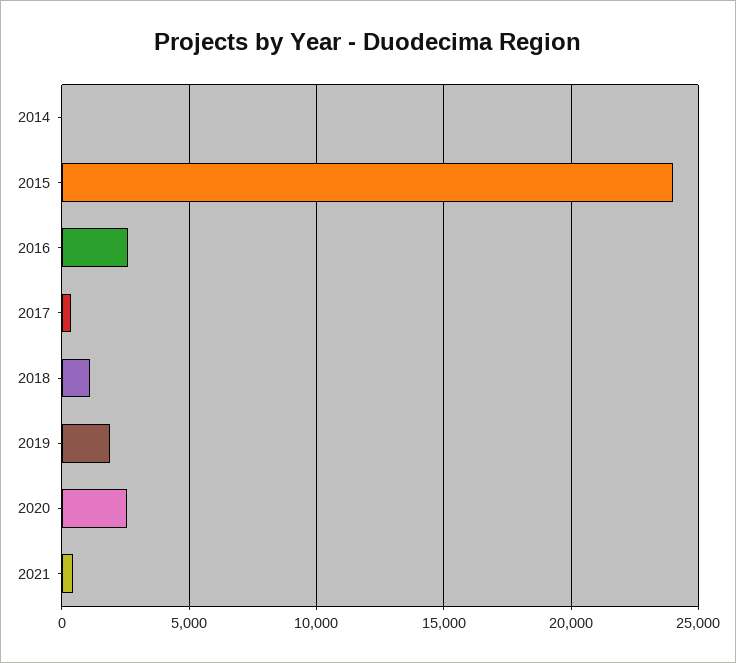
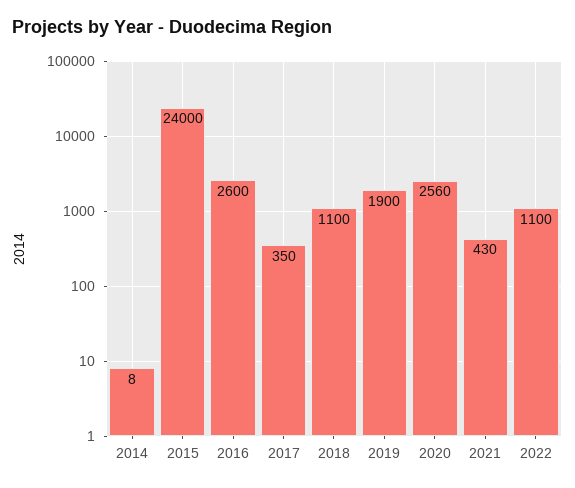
2022: none -> 1100

